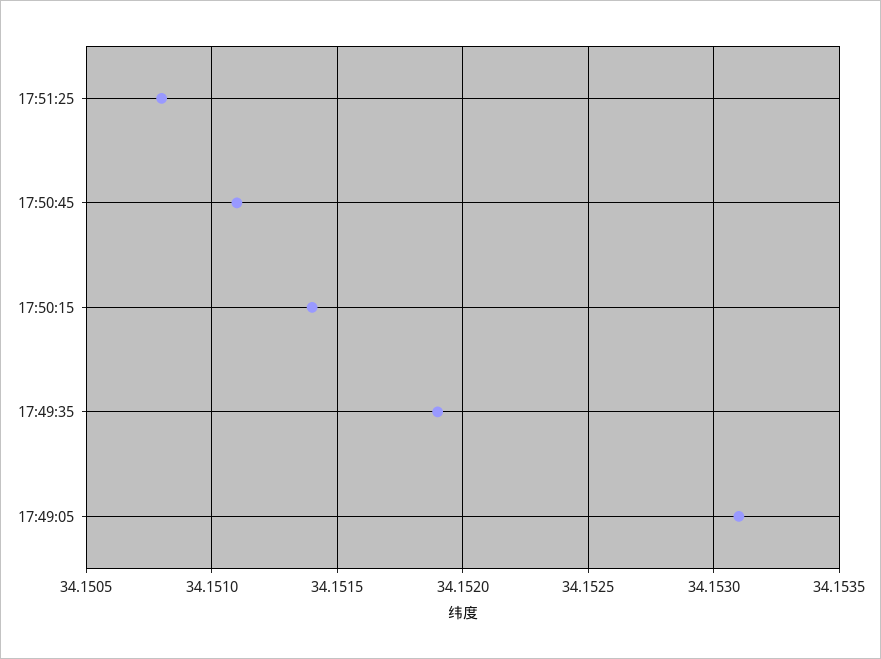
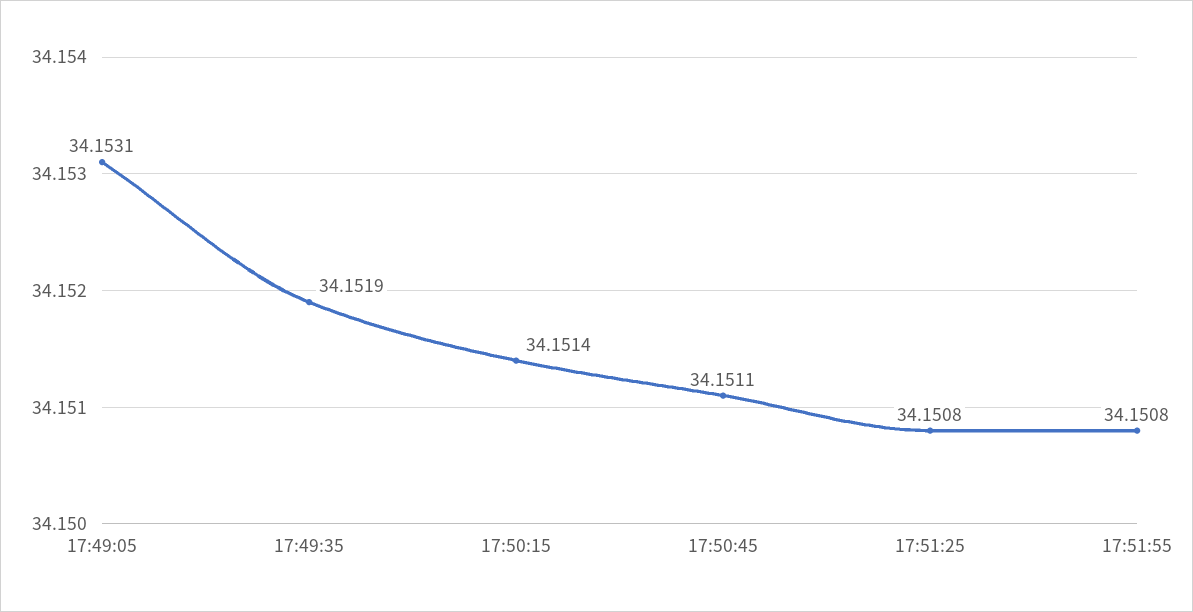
17:51:55: none -> 34.1508

